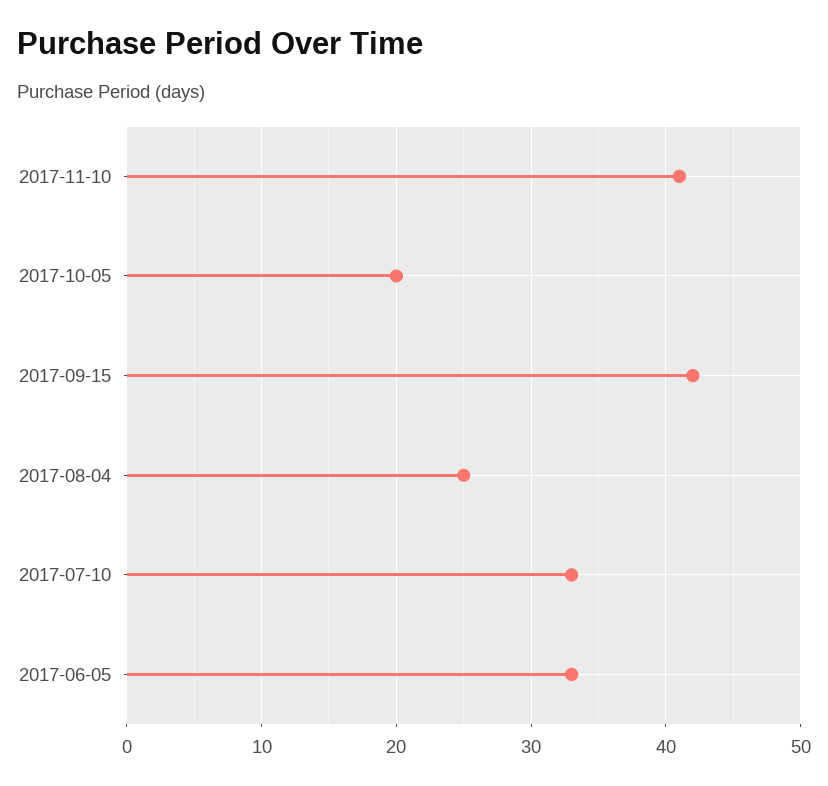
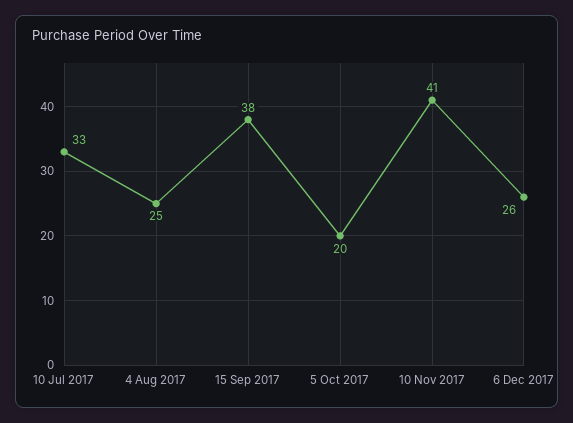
2017-09-15: 42 -> 38
2017-06-05: 33 -> none
6 Dec 2017: none -> 26

